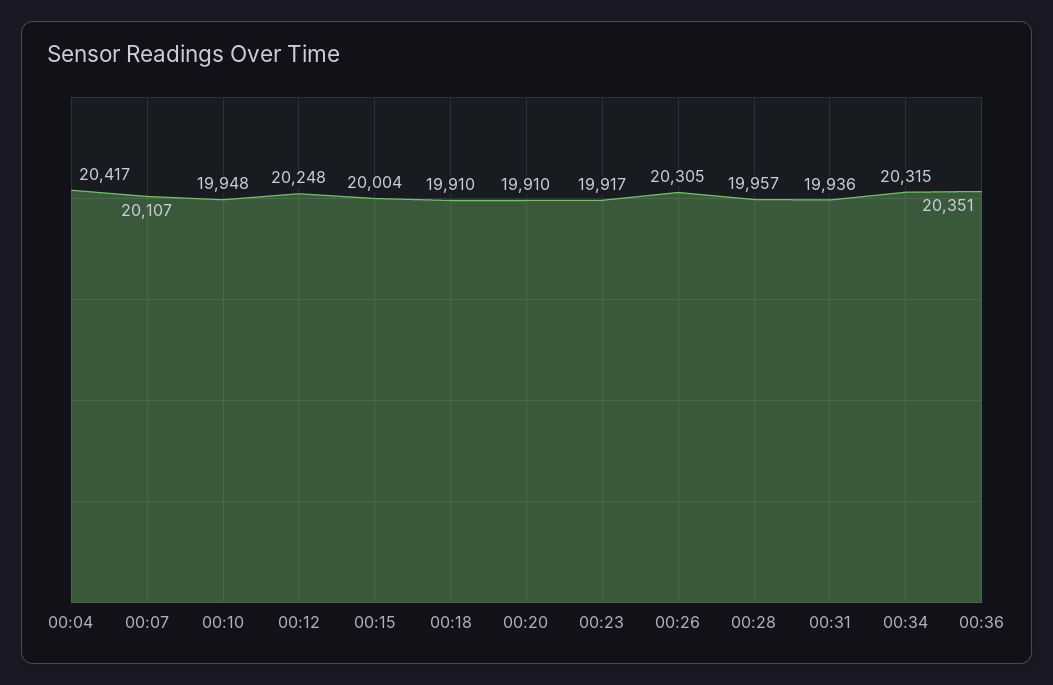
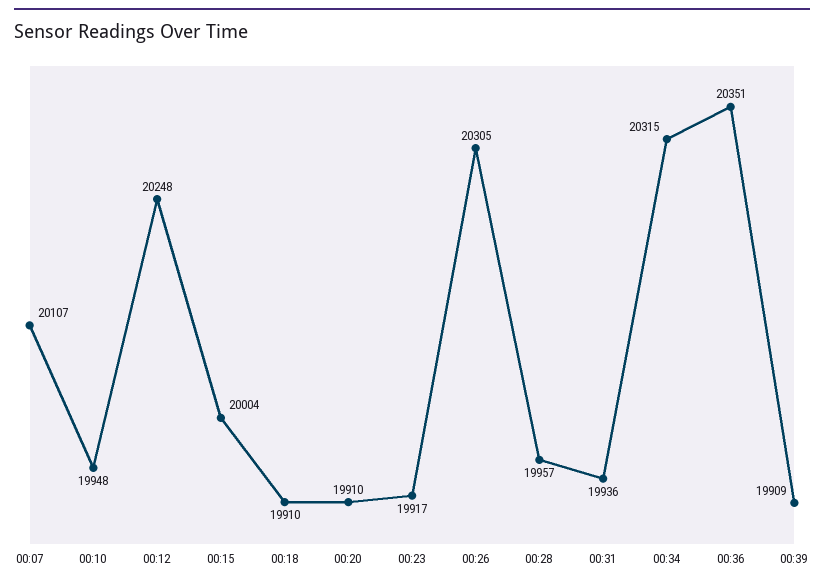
00:04: 20417 -> none
00:39: none -> 19909

